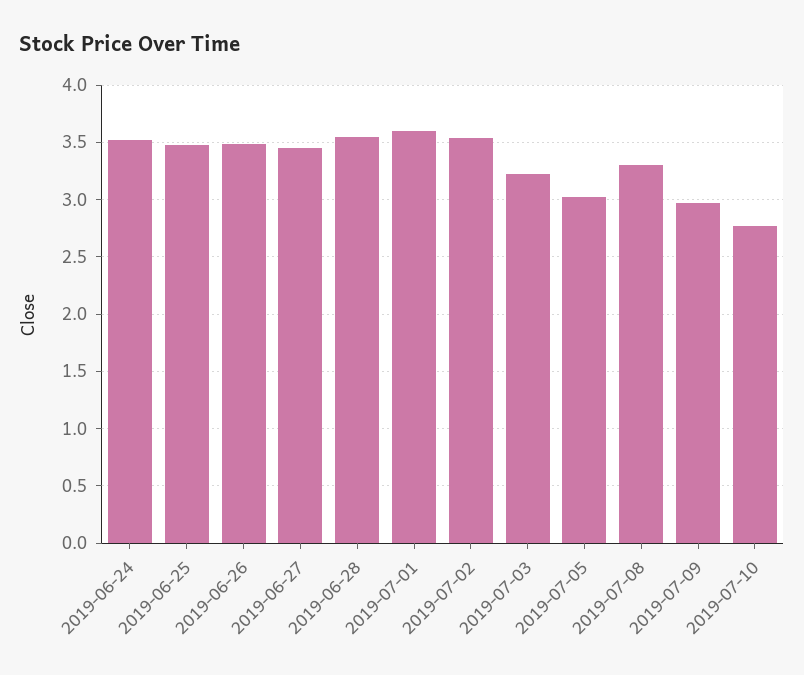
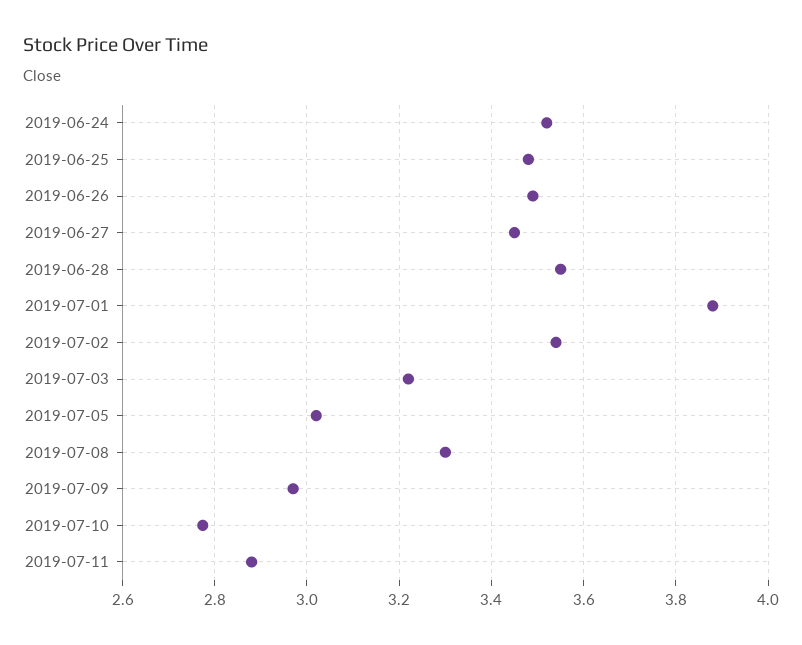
2019-07-01: 3.6 -> 3.88
2019-07-11: none -> 2.88

